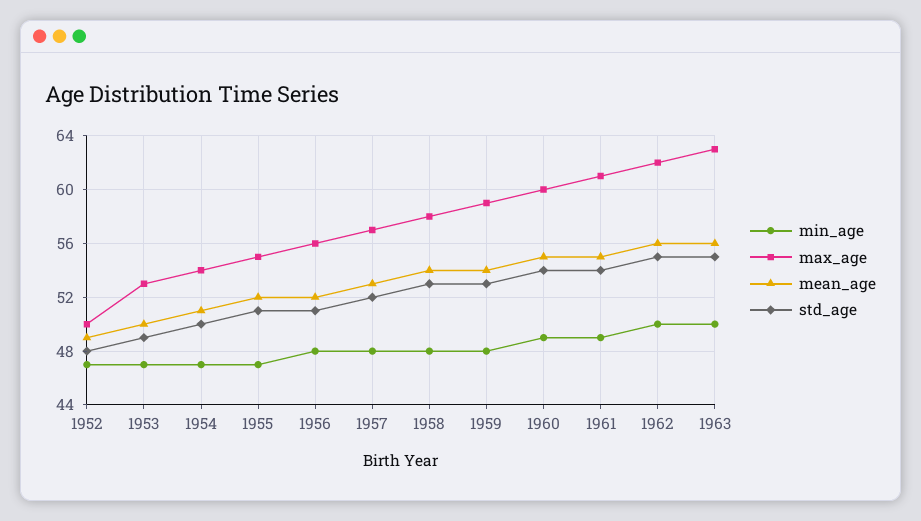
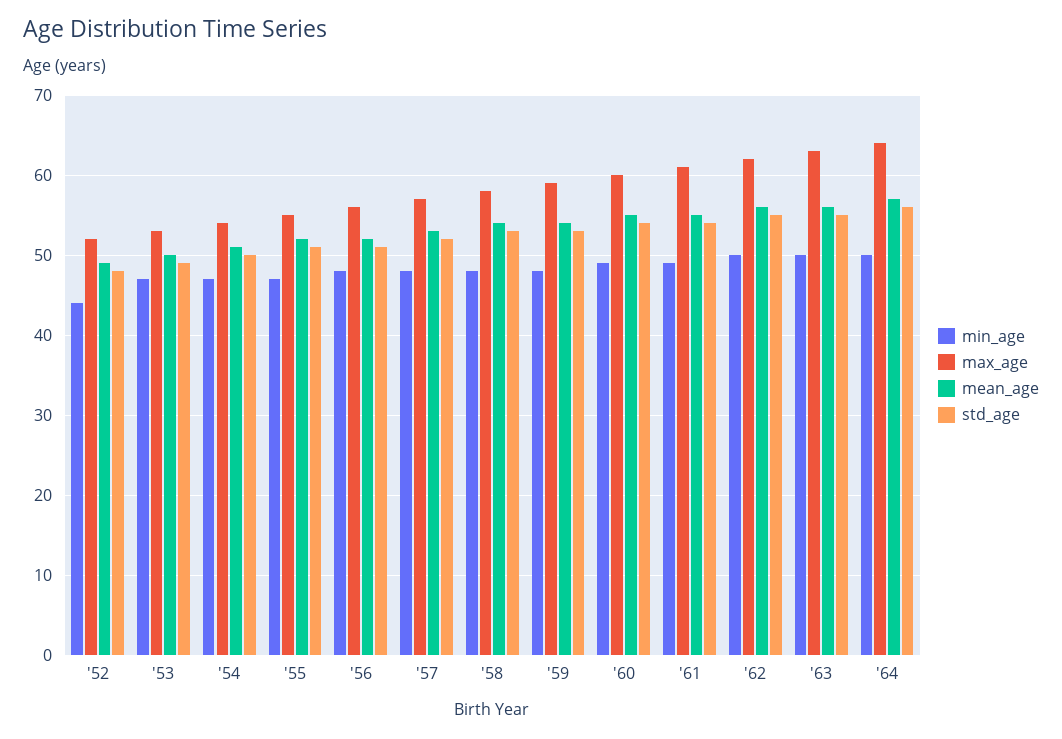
min_age, 1952: 47 -> 44
max_age, 1952: 50 -> 52
min_age, '64: none -> 50
max_age, '64: none -> 64
mean_age, '64: none -> 57
std_age, '64: none -> 56

